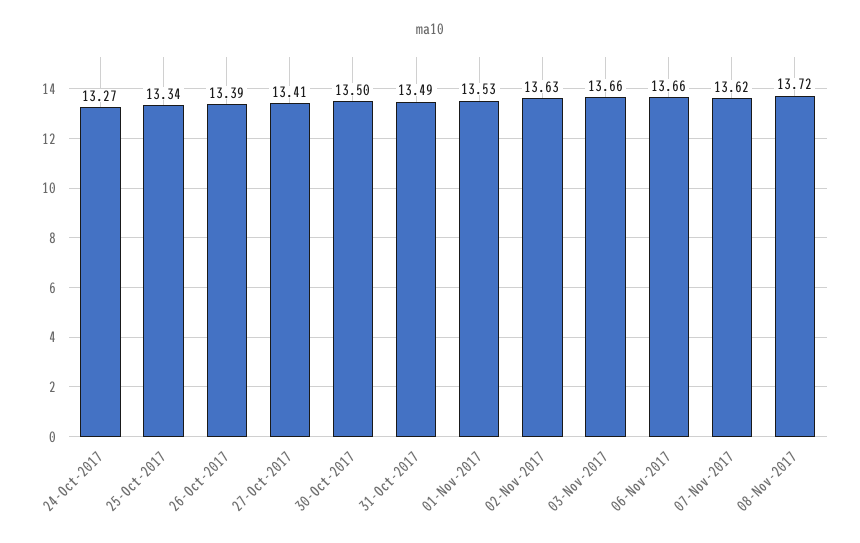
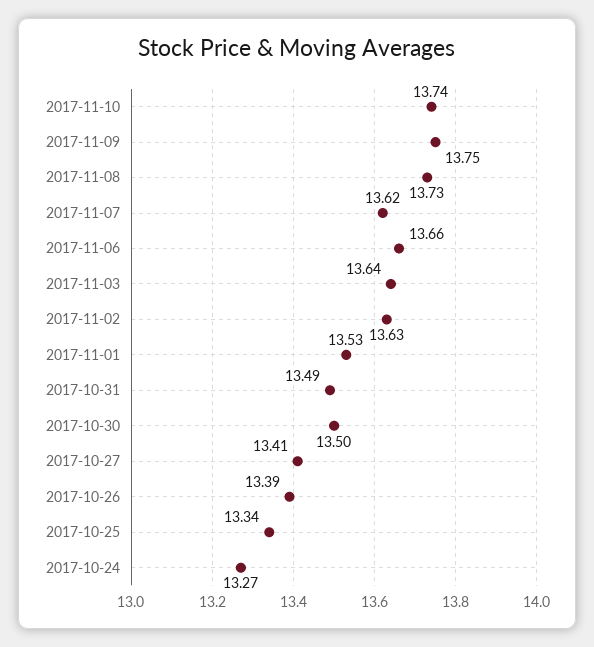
03-Nov-2017: 13.66 -> 13.64
08-Nov-2017: 13.72 -> 13.73
2017-11-10: none -> 13.74
2017-11-09: none -> 13.75

